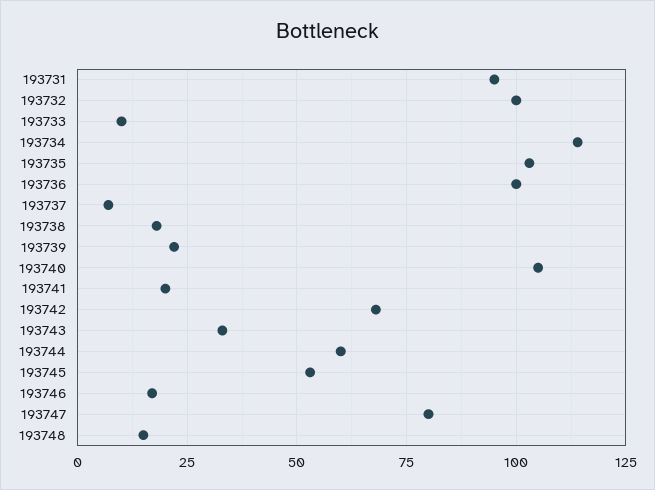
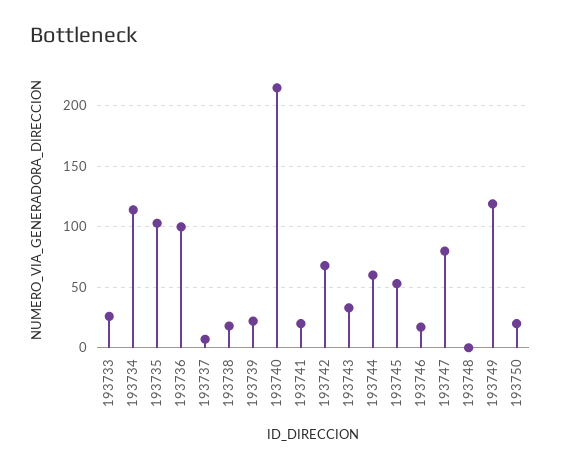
193731: 95 -> none
193732: 100 -> none
193733: 10 -> 25
193740: 105 -> 215
193748: 15 -> 0
193749: none -> 120
193750: none -> 20

